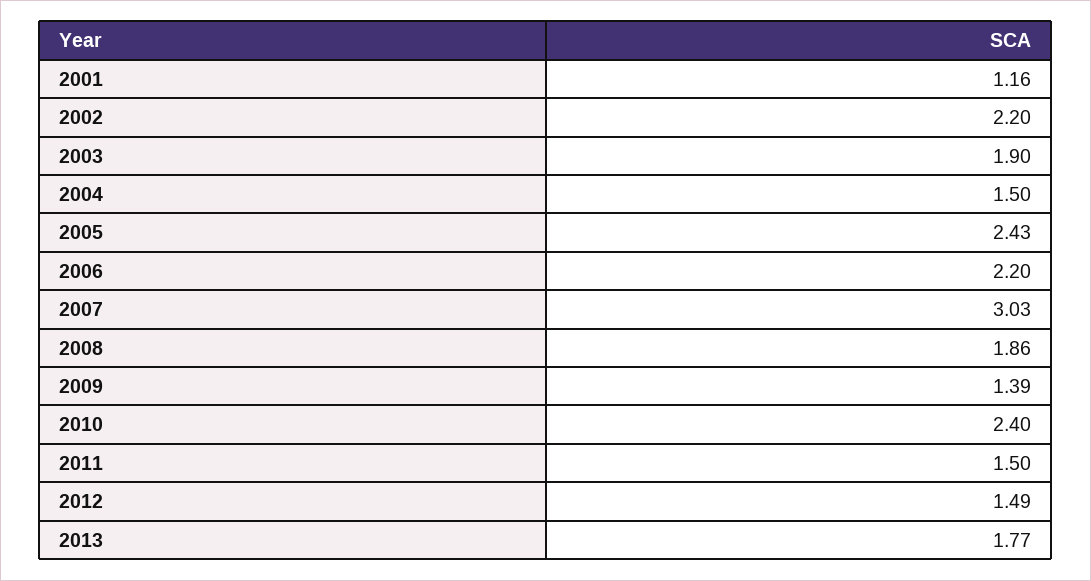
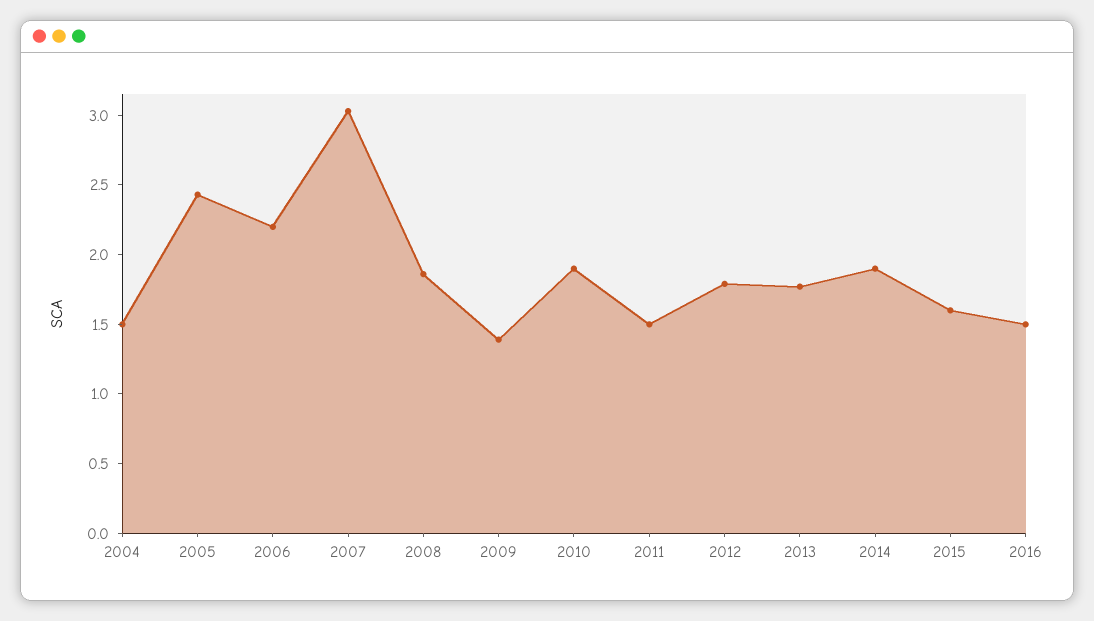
2001: 1.16 -> none
2002: 2.2 -> none
2003: 1.9 -> none
2010: 2.4 -> 1.9
2012: 1.49 -> 1.8
2014: none -> 1.9
2015: none -> 1.6
2016: none -> 1.5

